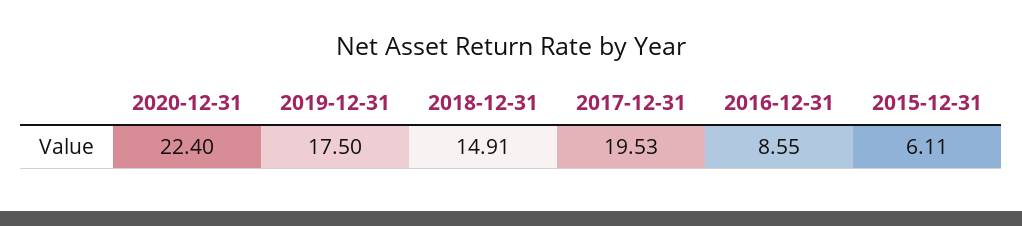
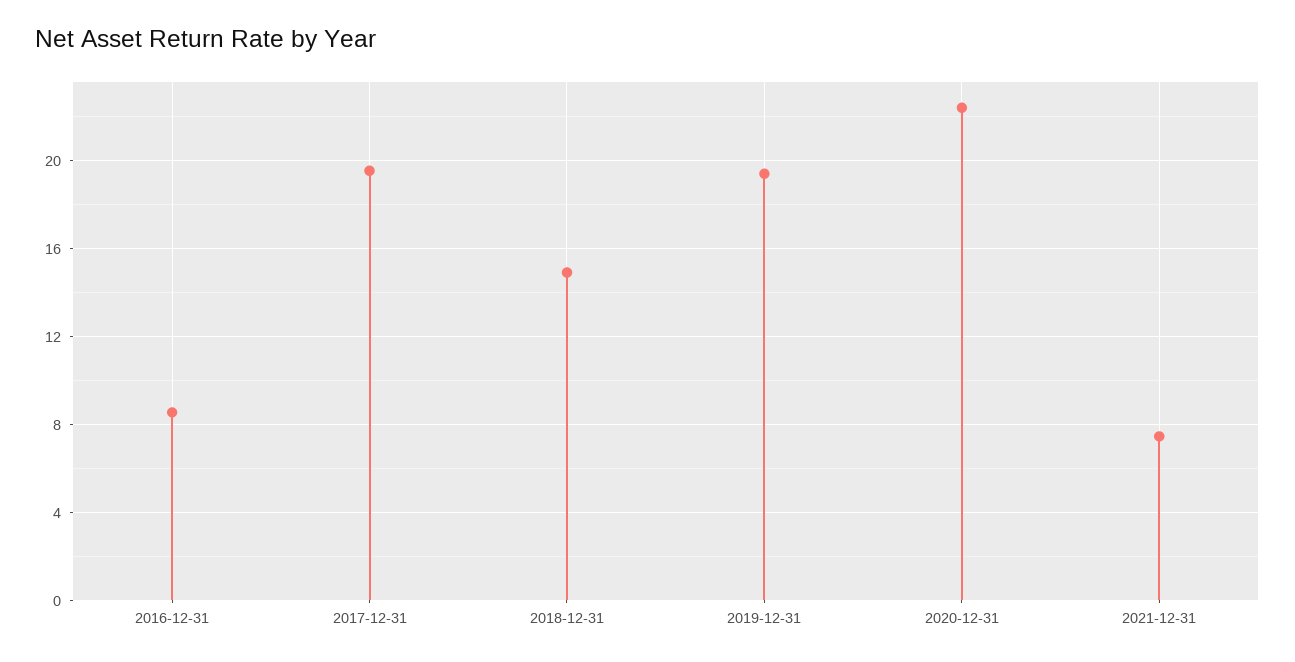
2019-12-31: 17.5 -> 19.5
2015-12-31: 6.11 -> none
2021-12-31: none -> 7.5

